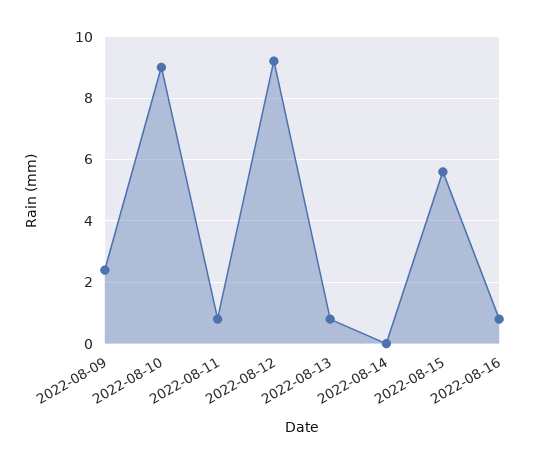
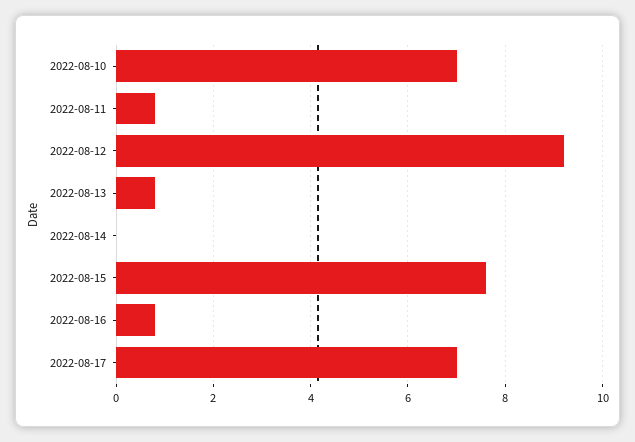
2022-08-09: 2.5 -> none
2022-08-10: 9 -> 7
2022-08-15: 5.5 -> 7.5
2022-08-17: none -> 7

